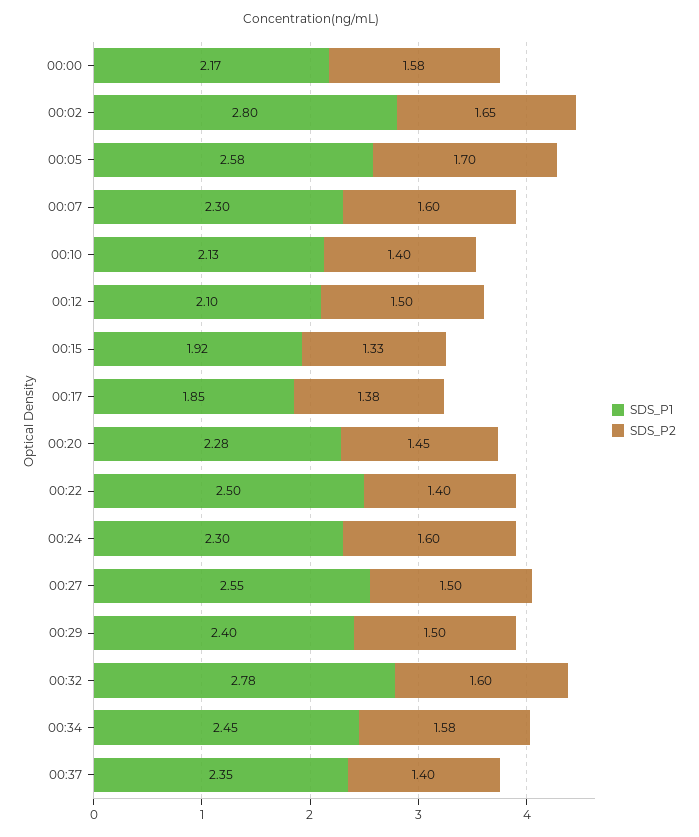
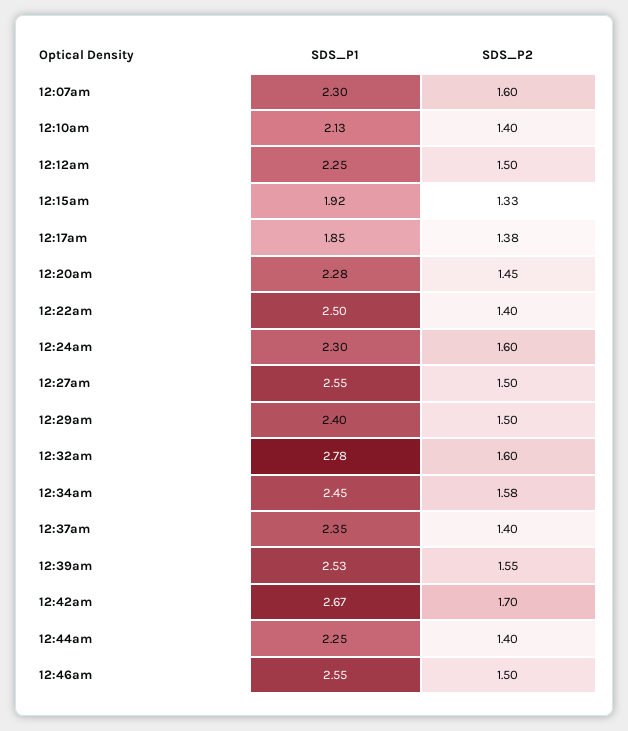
SDS_P1, 00:00: 2.17 -> none
SDS_P2, 00:00: 1.58 -> none
SDS_P1, 00:02: 2.8 -> none
SDS_P2, 00:02: 1.65 -> none
SDS_P1, 00:05: 2.58 -> none
SDS_P2, 00:05: 1.7 -> none
SDS_P1, 00:12: 2.1 -> 2.25
SDS_P1, 12:39am: none -> 2.53
SDS_P2, 12:39am: none -> 1.55
SDS_P1, 12:42am: none -> 2.67
SDS_P2, 12:42am: none -> 1.7
SDS_P1, 12:44am: none -> 2.25
SDS_P2, 12:44am: none -> 1.4
SDS_P1, 12:46am: none -> 2.55
SDS_P2, 12:46am: none -> 1.5

